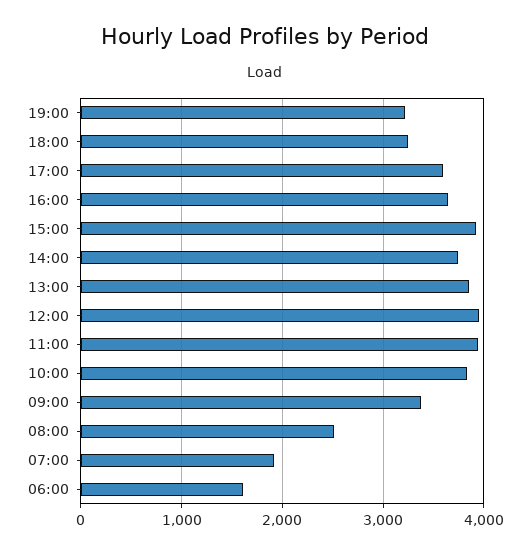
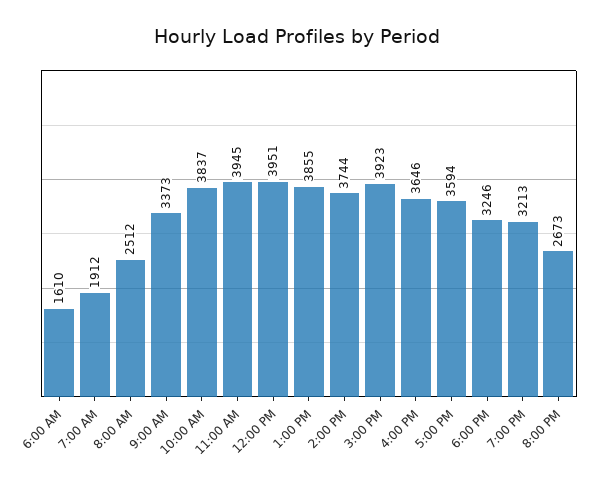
8:00 PM: none -> 2673

